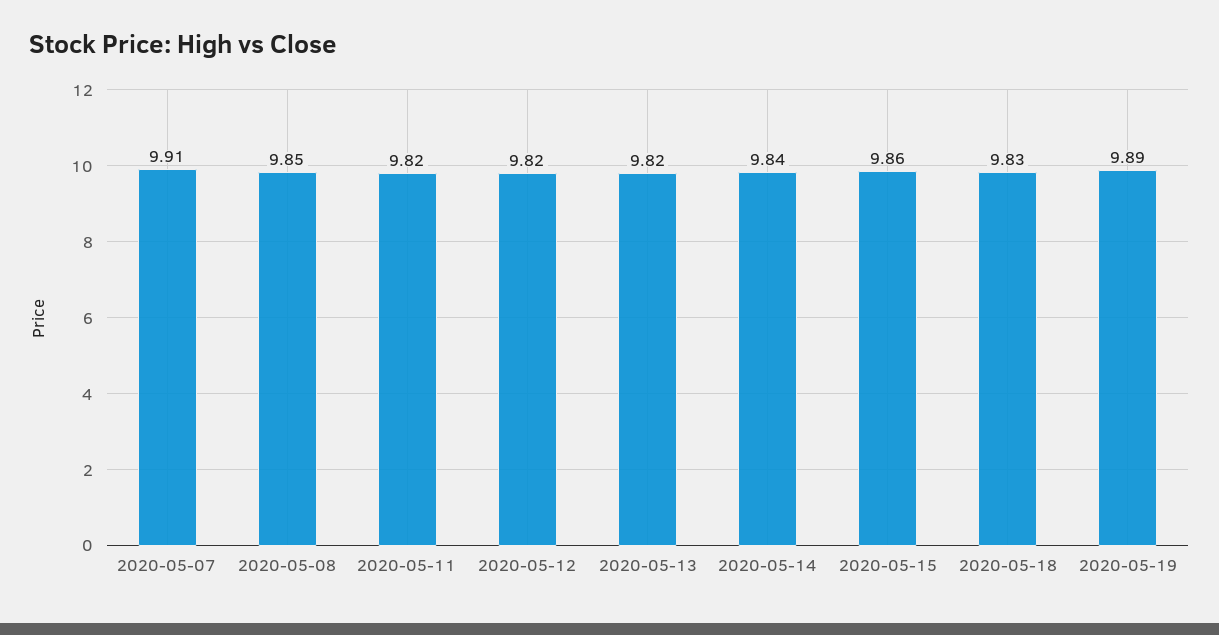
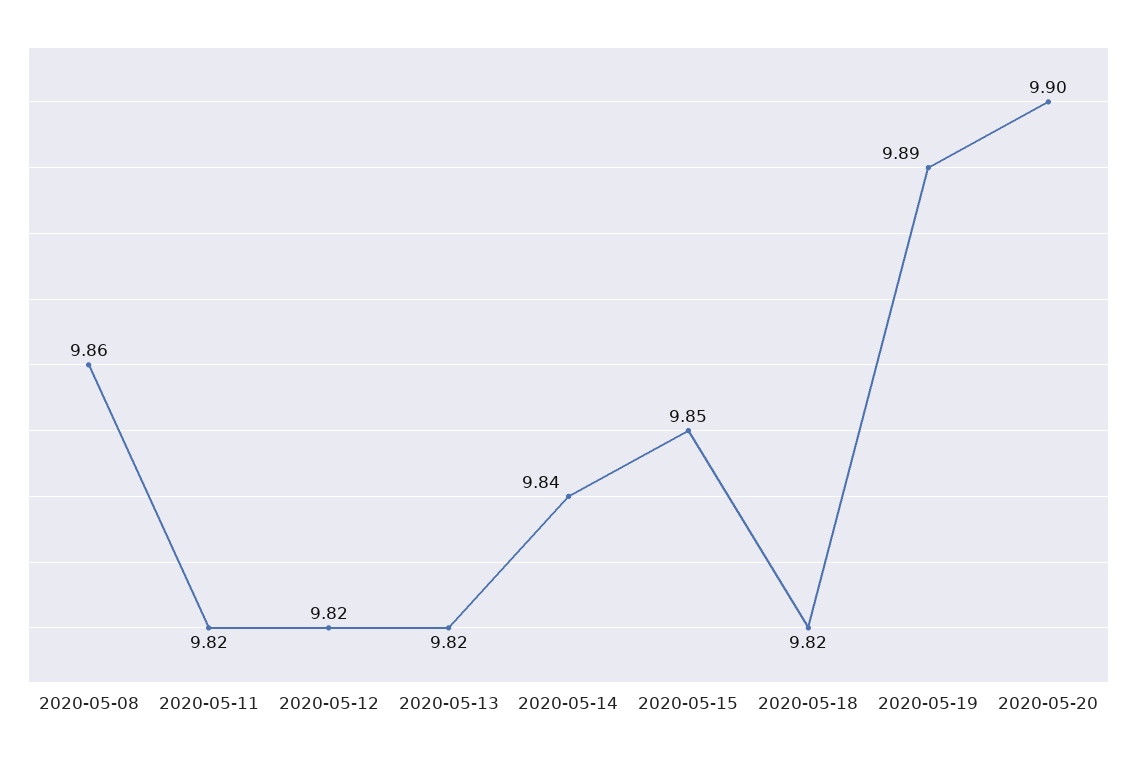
2020-05-07: 9.91 -> none
2020-05-08: 9.85 -> 9.86
2020-05-15: 9.86 -> 9.85
2020-05-18: 9.83 -> 9.82
2020-05-20: none -> 9.9

